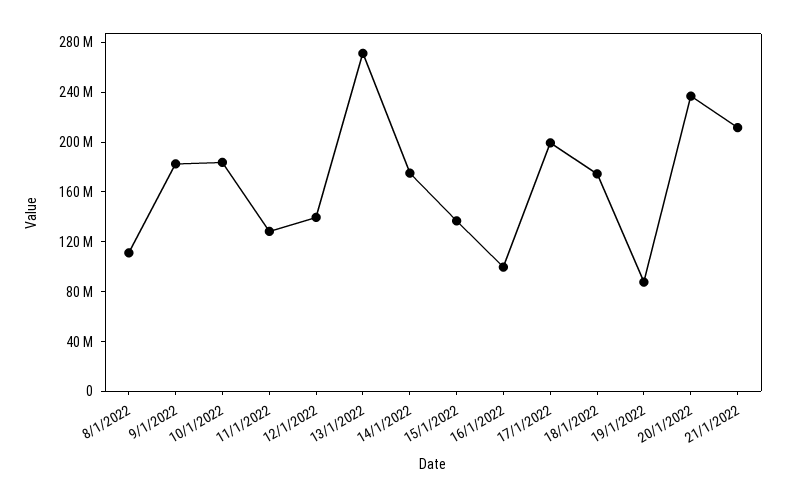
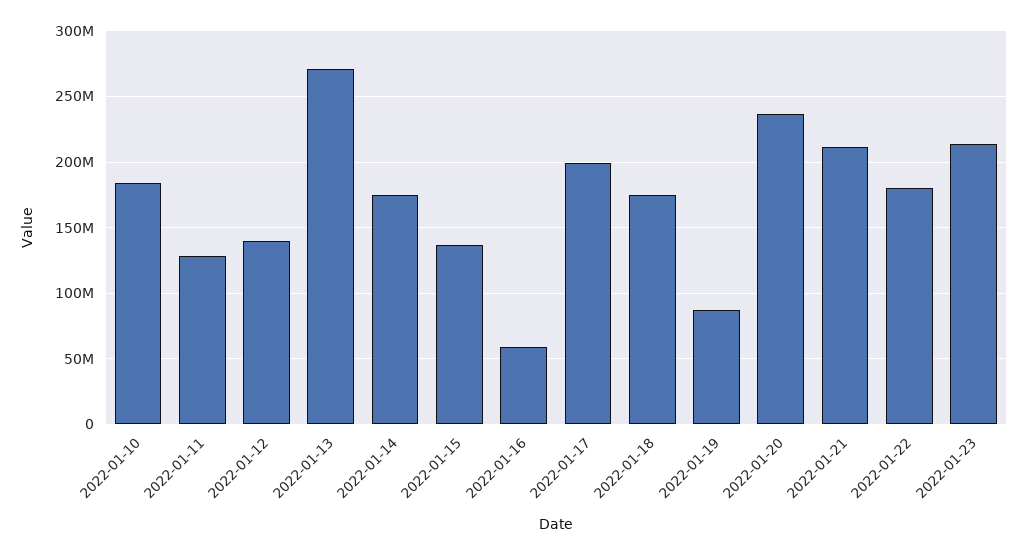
8/1/2022: 110000000 -> none
9/1/2022: 180000000 -> none
16/1/2022: 100000000 -> 60000000
2022-01-22: none -> 180000000
2022-01-23: none -> 215000000

